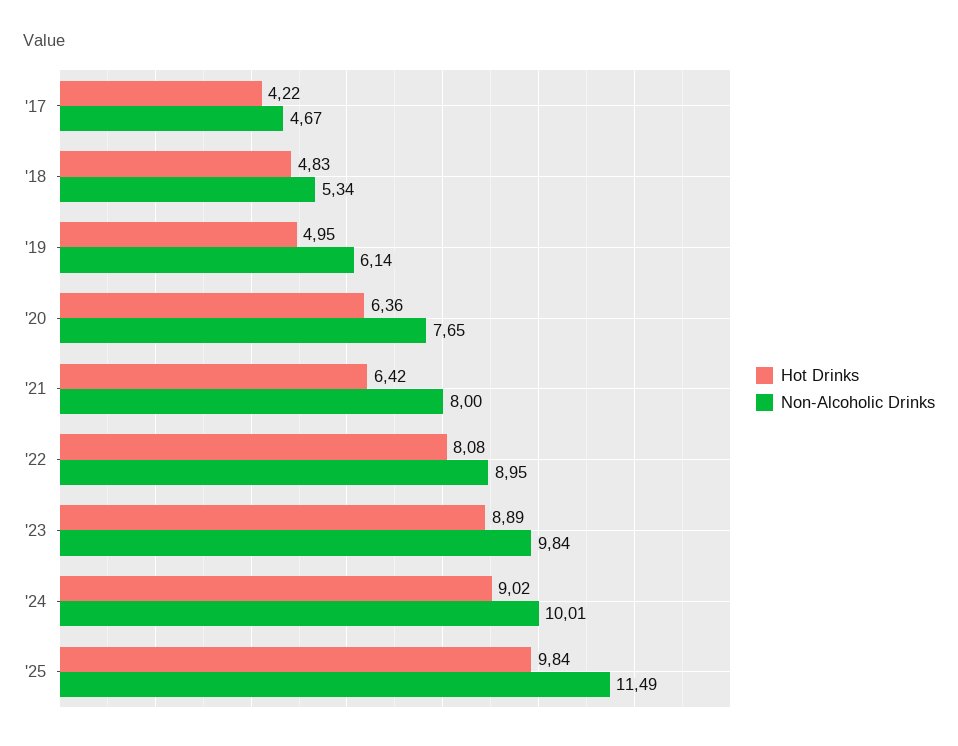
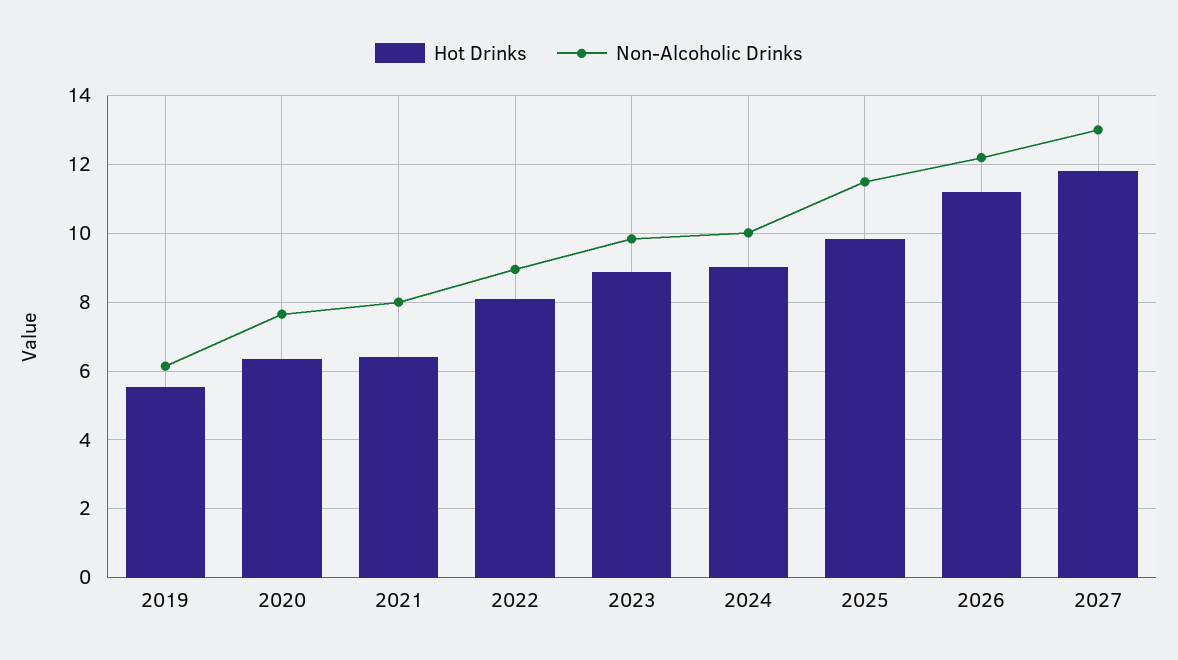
Hot Drinks, '17: 4.22 -> none
Non-Alcoholic Drinks, '17: 4.67 -> none
Hot Drinks, '18: 4.83 -> none
Non-Alcoholic Drinks, '18: 5.34 -> none
Hot Drinks, '19: 4.95 -> 5.6
Hot Drinks, 2026: none -> 11.2
Non-Alcoholic Drinks, 2026: none -> 12.2
Hot Drinks, 2027: none -> 11.8
Non-Alcoholic Drinks, 2027: none -> 13

